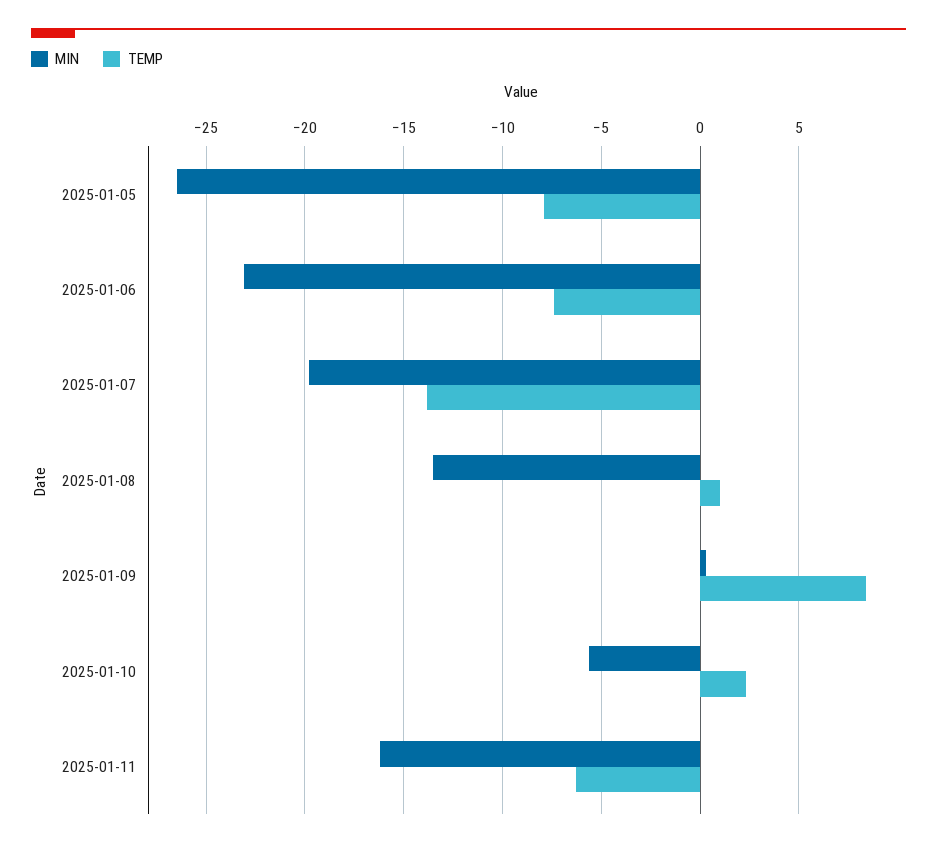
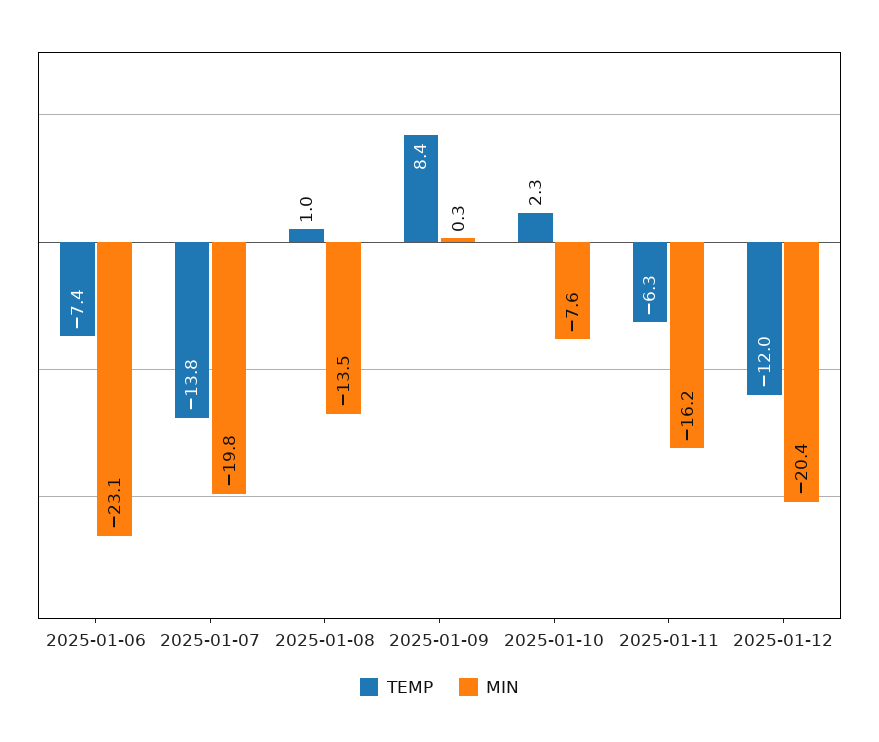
MIN, 2025-01-05: -26.5 -> none
TEMP, 2025-01-05: -8 -> none
MIN, 2025-01-10: -5.5 -> -7.6
TEMP, 2025-01-12: none -> -12
MIN, 2025-01-12: none -> -20.4

